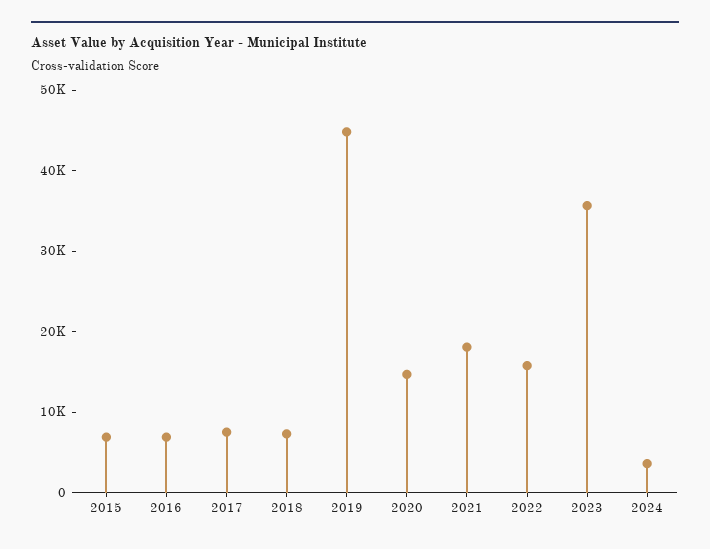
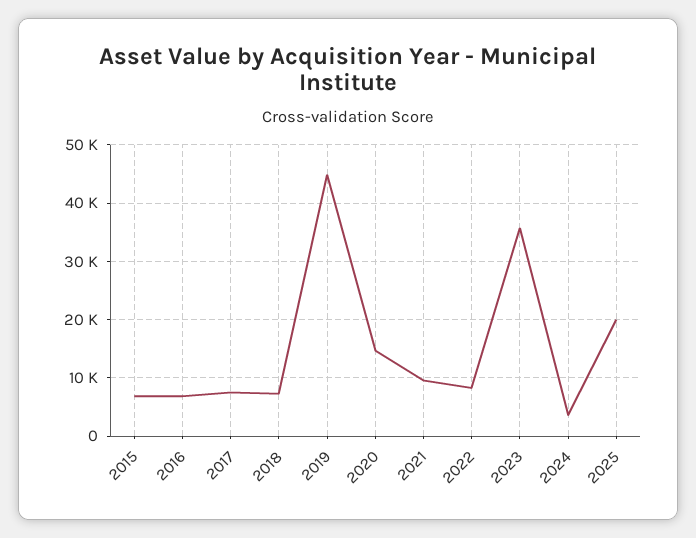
2021: 18000 -> 10000
2022: 16000 -> 8000
2025: none -> 20000

